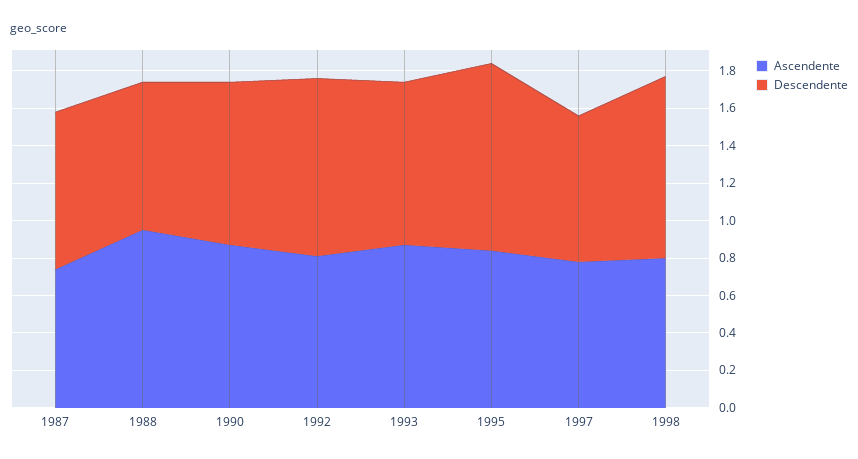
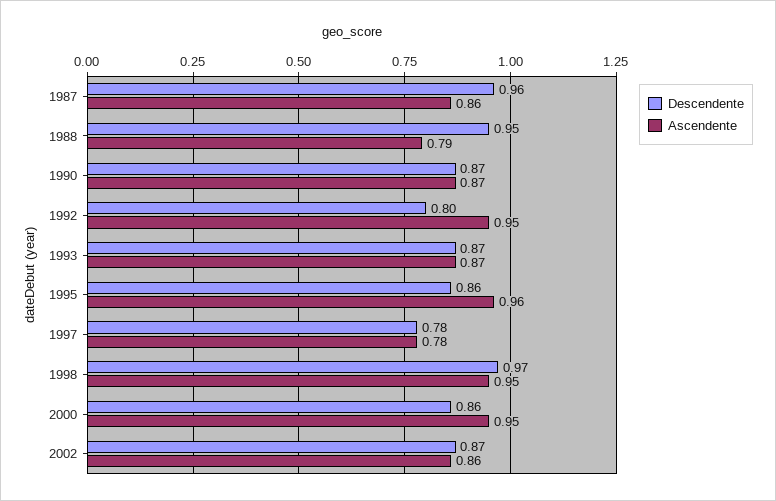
Ascendente, 1987: 0.75 -> 0.86
Descendente, 1987: 0.85 -> 0.96
Ascendente, 1988: 0.95 -> 0.79
Descendente, 1988: 0.8 -> 0.95
Ascendente, 1992: 0.8 -> 0.95
Descendente, 1992: 0.95 -> 0.8
Ascendente, 1995: 0.85 -> 0.96
Descendente, 1995: 1 -> 0.86
Ascendente, 1998: 0.8 -> 0.95
Descendente, 2000: none -> 0.86
Ascendente, 2000: none -> 0.95
Descendente, 2002: none -> 0.87
Ascendente, 2002: none -> 0.86

